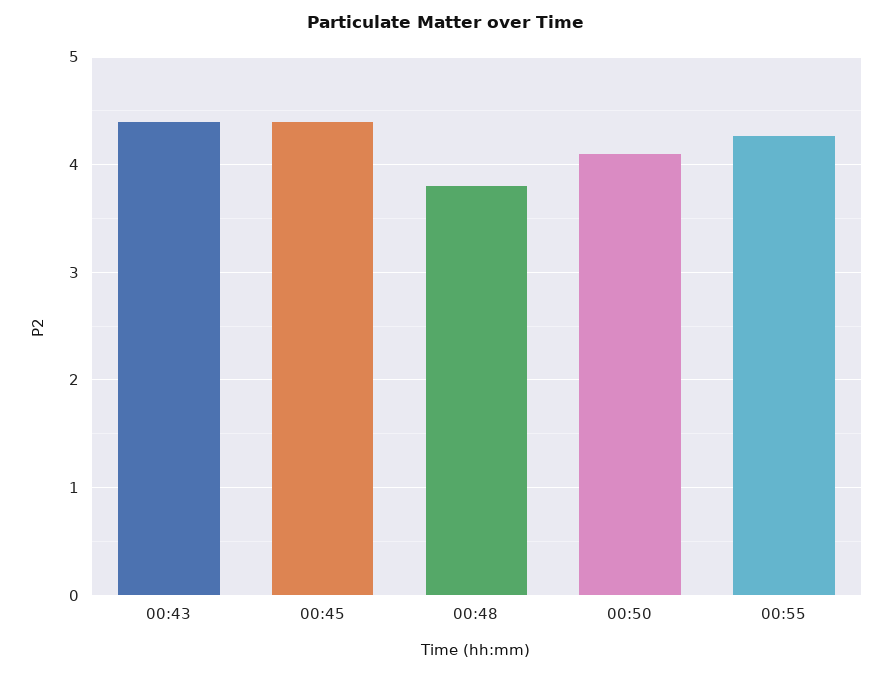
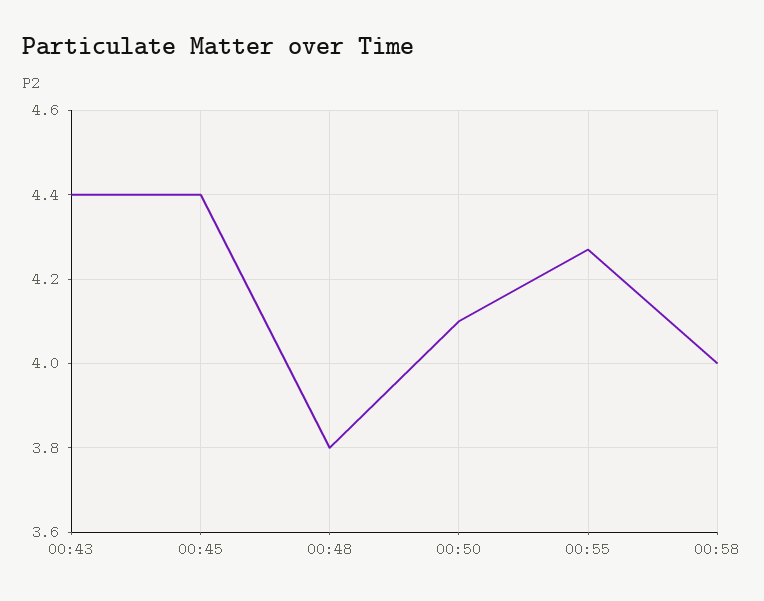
00:58: none -> 4

